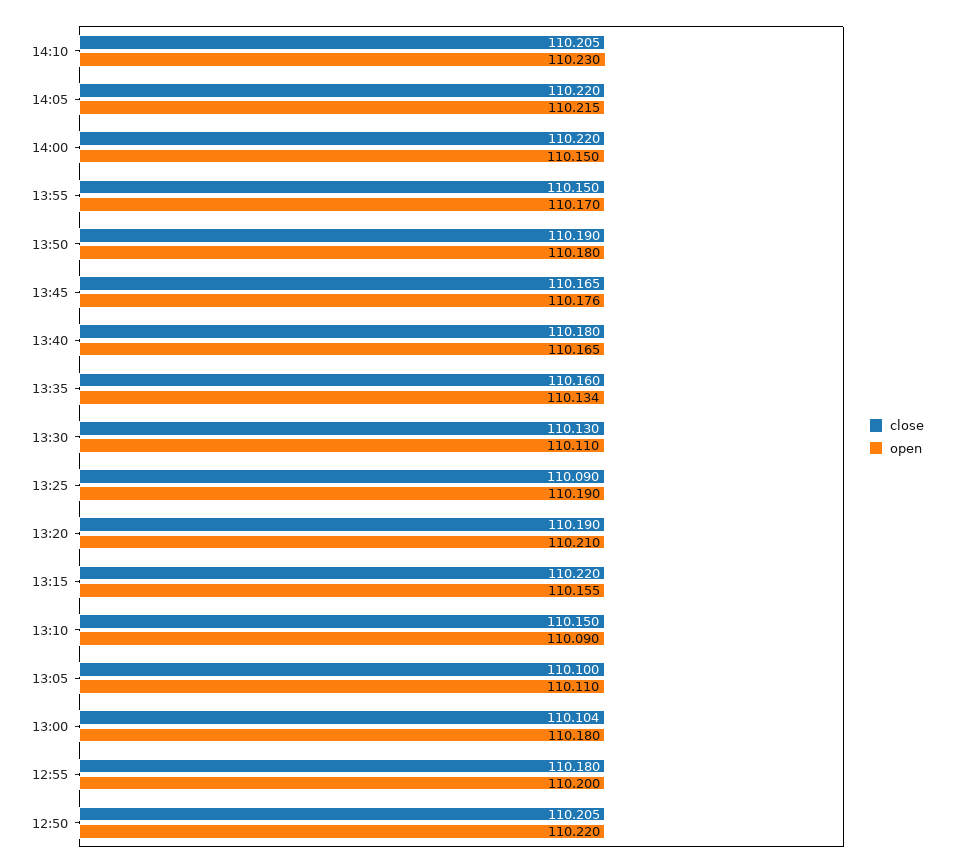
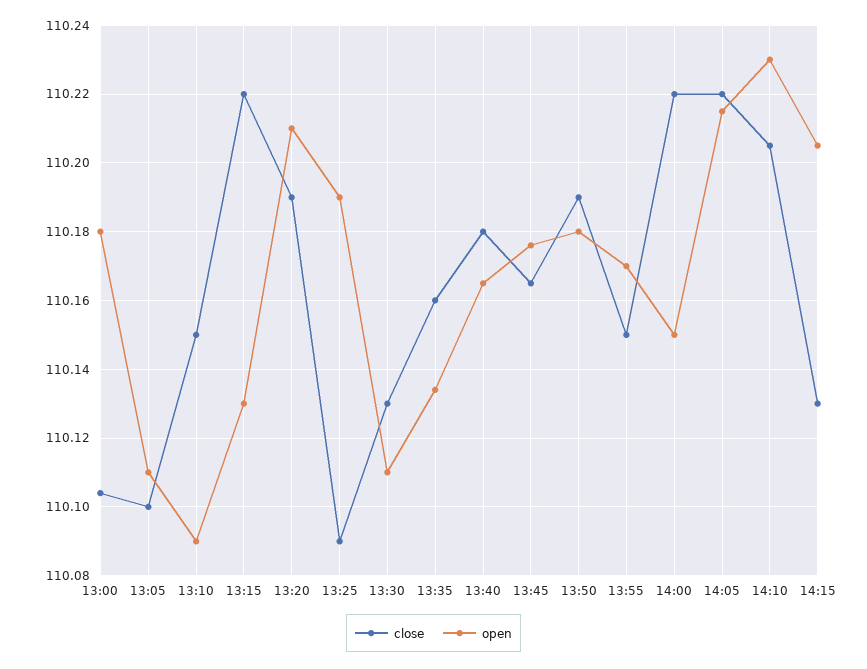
open, 13:15: 110.155 -> 110.13
close, 12:55: 110.18 -> none
open, 12:55: 110.2 -> none
close, 12:50: 110.205 -> none
open, 12:50: 110.22 -> none
close, 14:15: none -> 110.13
open, 14:15: none -> 110.205

